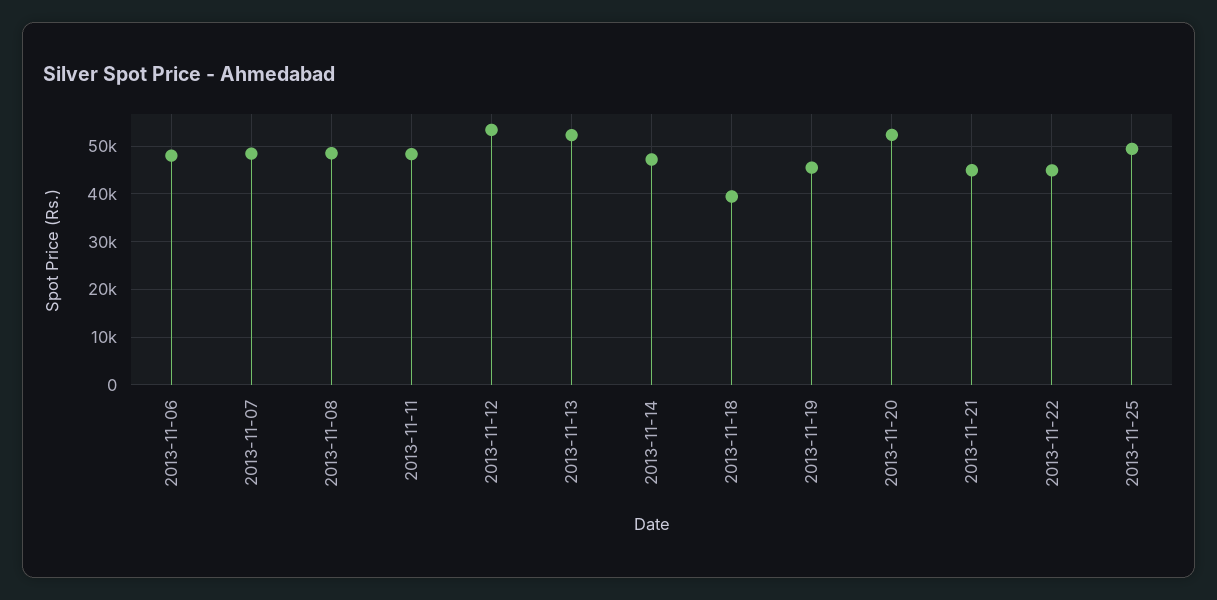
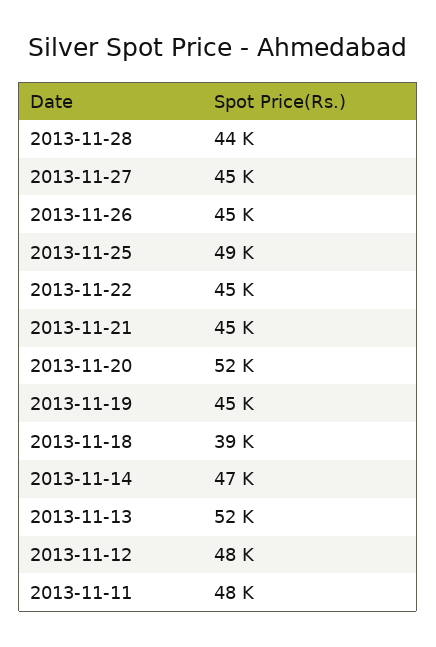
2013-11-06: 48000 -> none
2013-11-07: 48000 -> none
2013-11-08: 48000 -> none
2013-11-12: 54000 -> 48000
2013-11-28: none -> 44000
2013-11-27: none -> 45000
2013-11-26: none -> 45000

